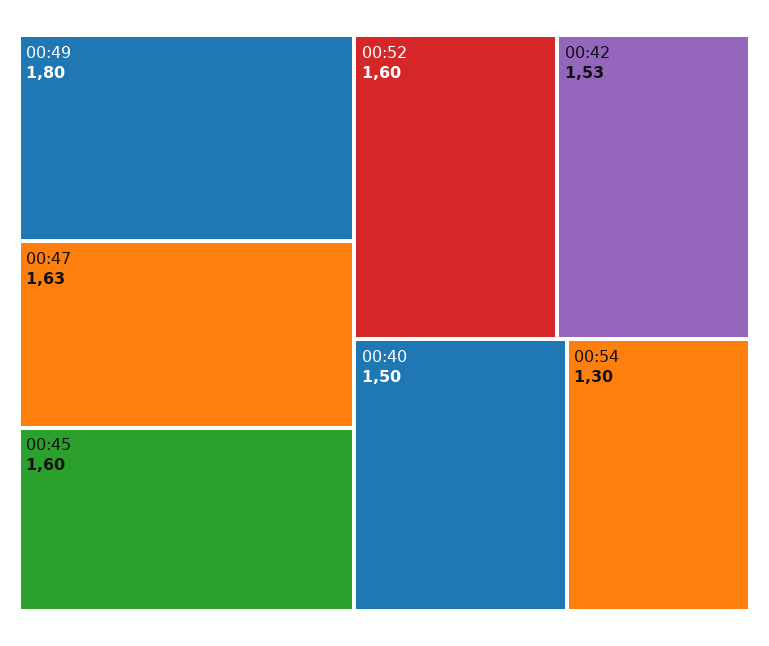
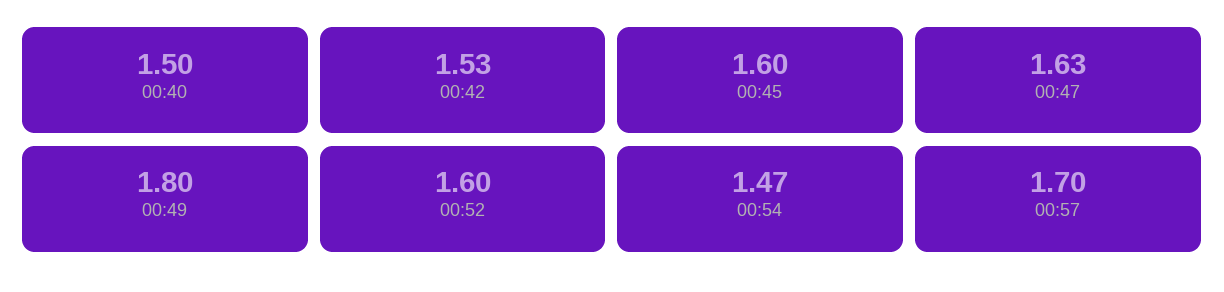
00:54: 1.3 -> 1.47
00:57: none -> 1.7

